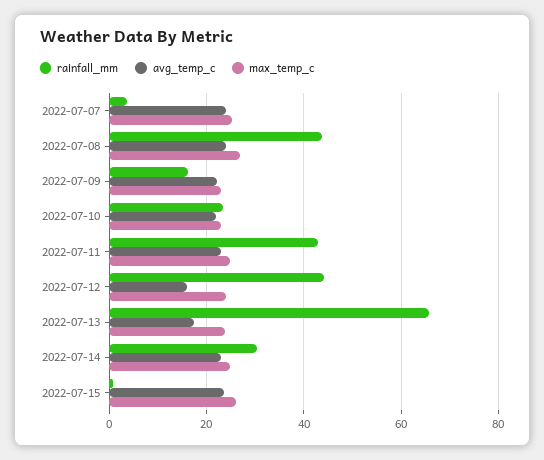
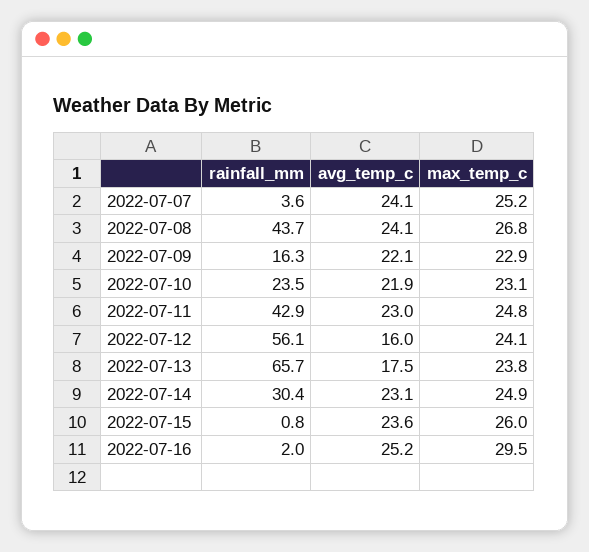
rainfall_mm, 2022-07-12: 44 -> 56.1
rainfall_mm, 2022-07-16: none -> 2
avg_temp_c, 2022-07-16: none -> 25.2
max_temp_c, 2022-07-16: none -> 29.5

